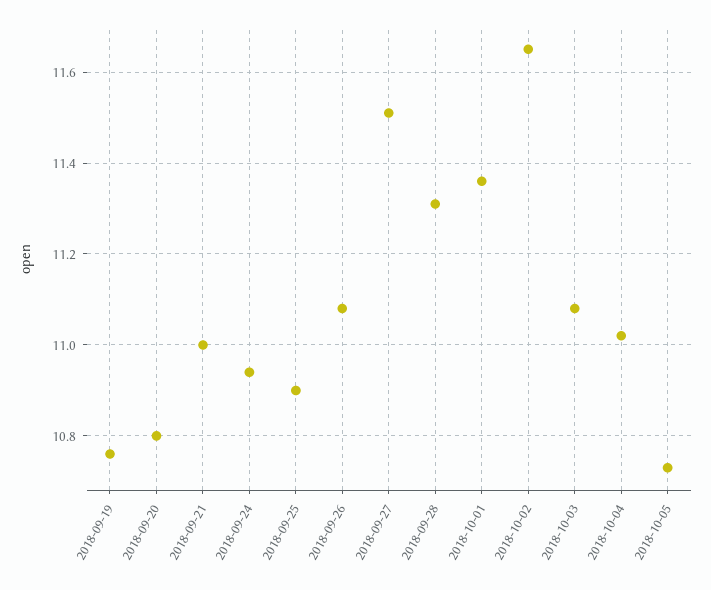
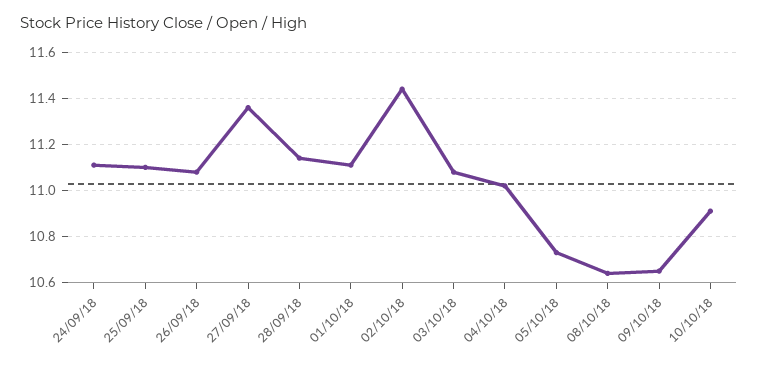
2018-09-19: 10.75 -> none
2018-09-20: 10.8 -> none
2018-09-21: 11 -> none
2018-09-24: 10.95 -> 11.1
2018-09-25: 10.9 -> 11.1
2018-09-27: 11.5 -> 11.35
2018-09-28: 11.3 -> 11.15
2018-10-01: 11.35 -> 11.1
2018-10-02: 11.65 -> 11.45
08/10/18: none -> 10.65
09/10/18: none -> 10.65
10/10/18: none -> 10.9

